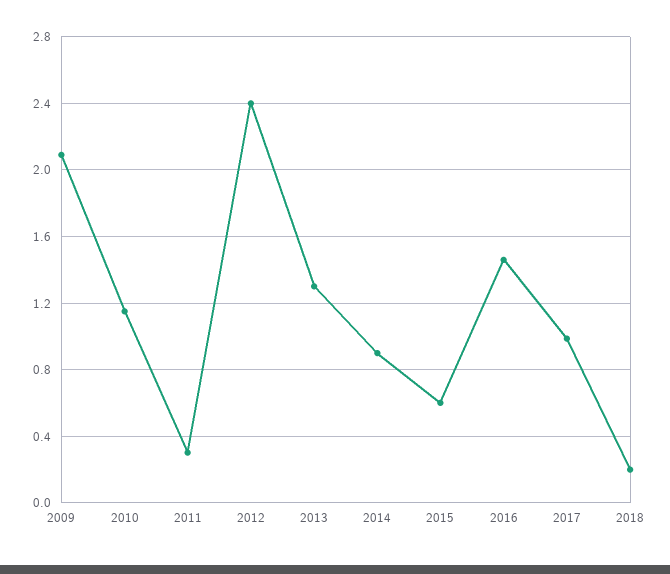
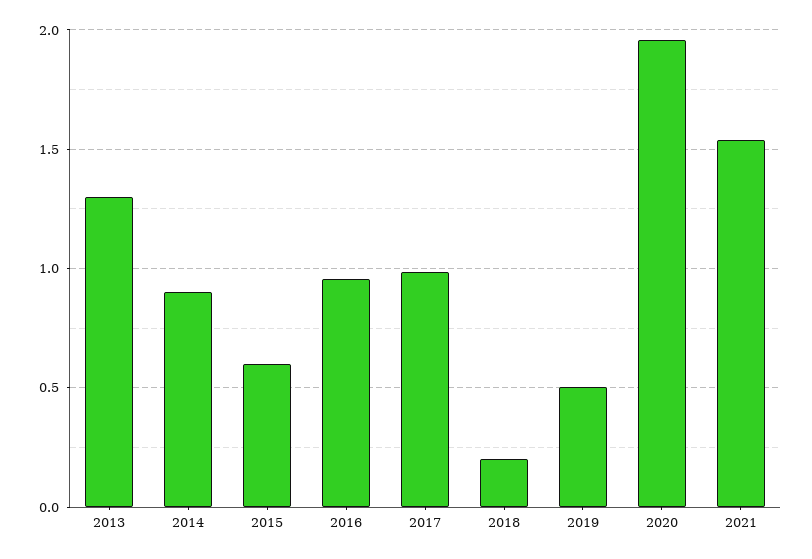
2009: 2.1 -> none
2010: 1.15 -> none
2011: 0.3 -> none
2012: 2.4 -> none
2016: 1.45 -> 0.95
2019: none -> 0.5
2020: none -> 1.95
2021: none -> 1.55

